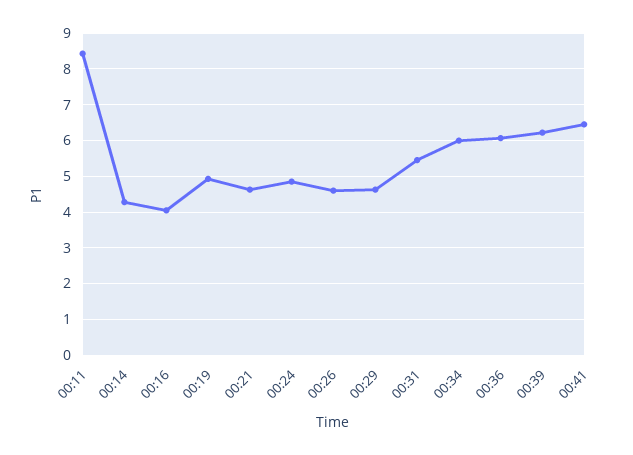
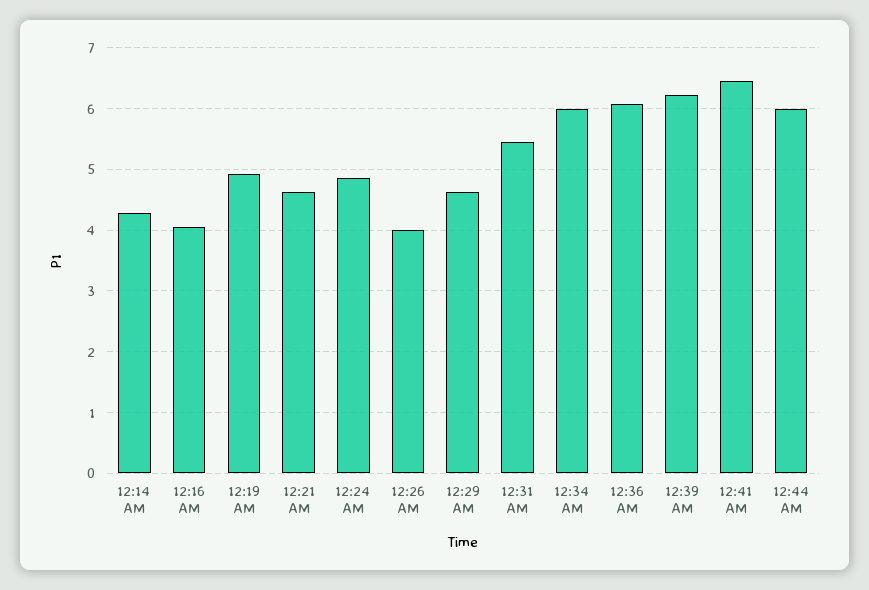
00:11: 8.4 -> none
00:26: 4.6 -> 4
12:44 AM: none -> 6

